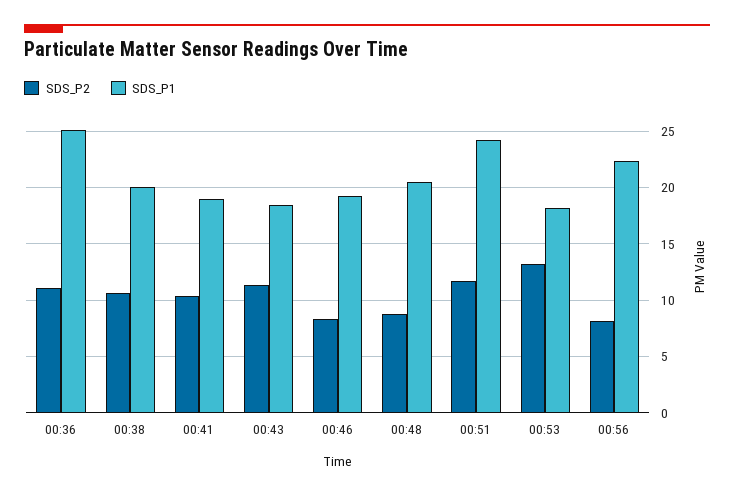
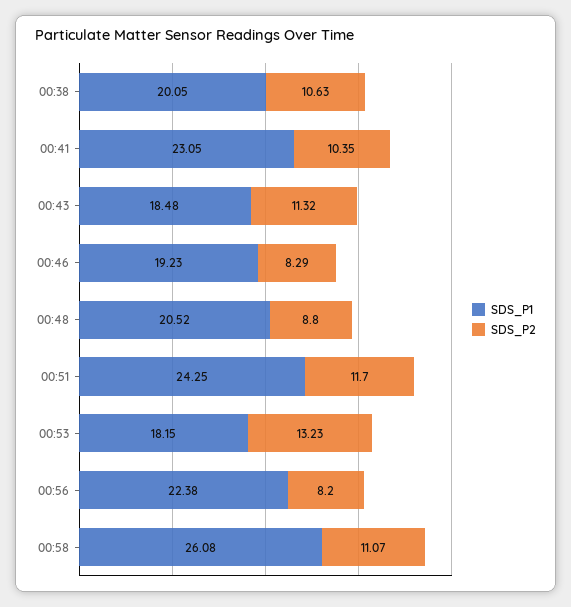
SDS_P2, 00:36: 11 -> none
SDS_P1, 00:36: 25 -> none
SDS_P1, 00:41: 19 -> 23.05
SDS_P1, 00:58: none -> 26.08
SDS_P2, 00:58: none -> 11.07

